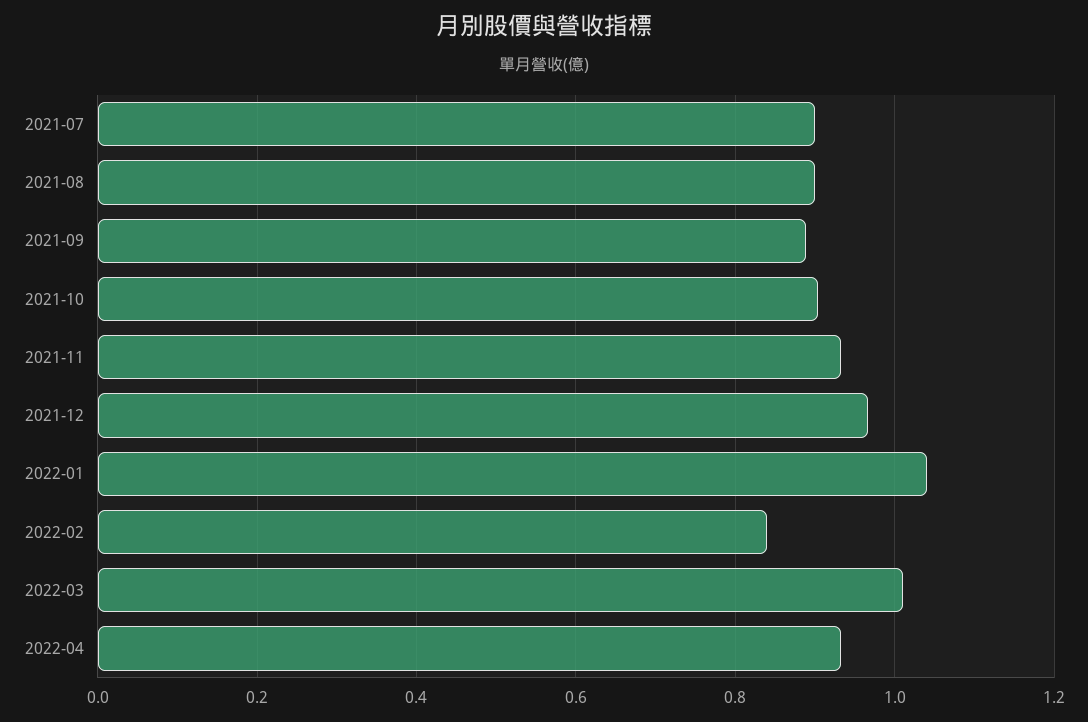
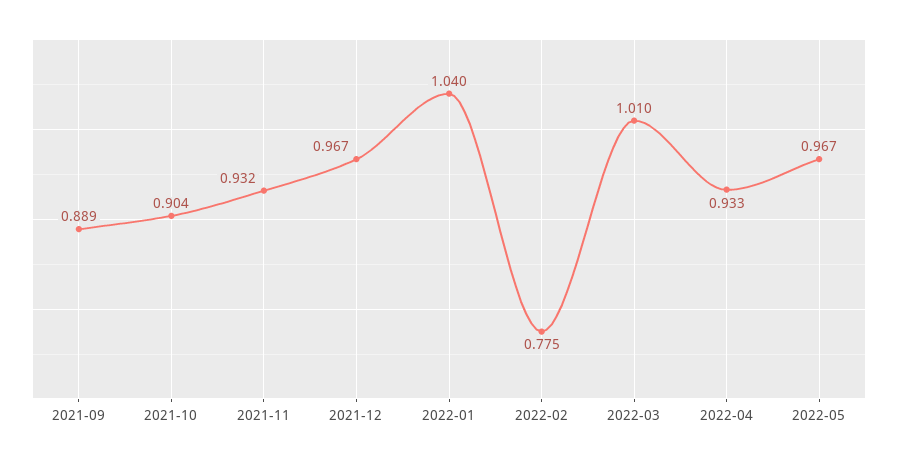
2021-07: 0.9 -> none
2021-08: 0.9 -> none
2022-02: 0.84 -> 0.775
2022-05: none -> 0.967

